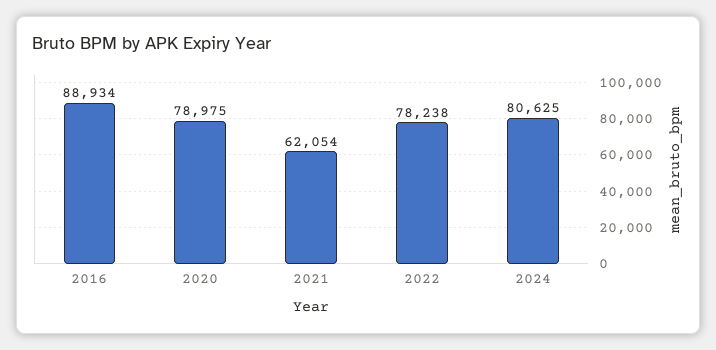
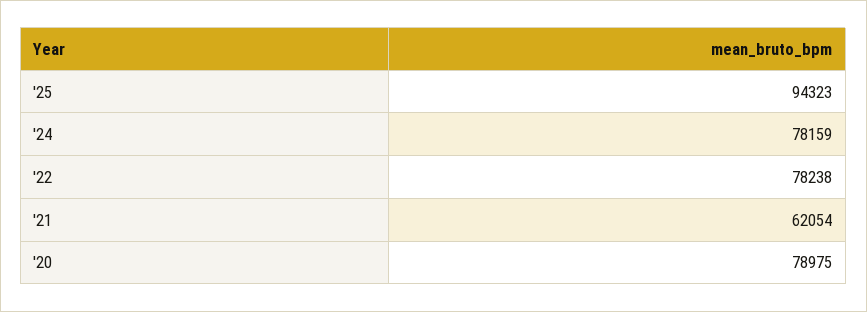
2016: 88934 -> none
2024: 80625 -> 78159
'25: none -> 94323

